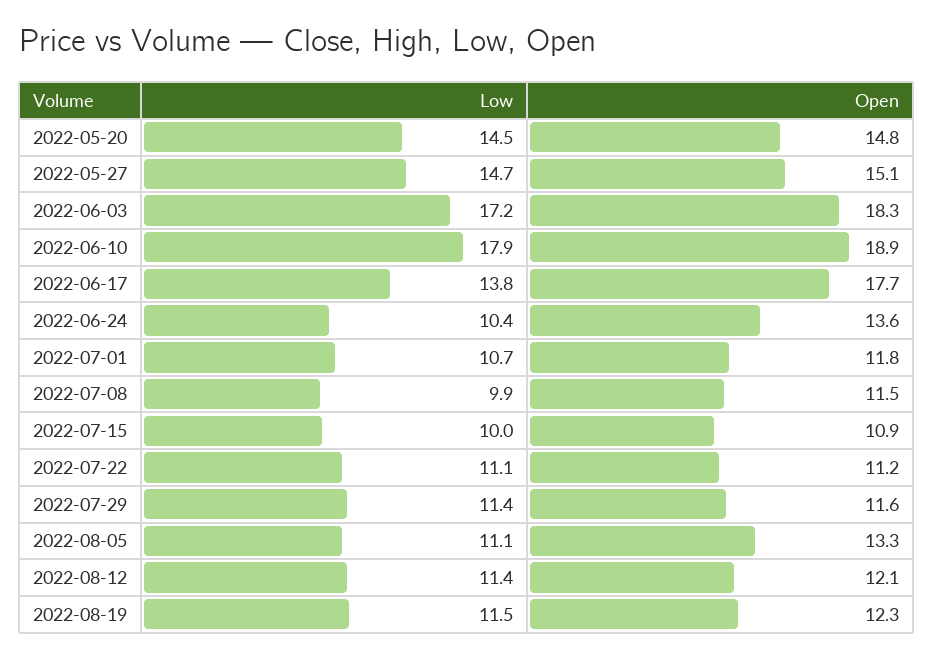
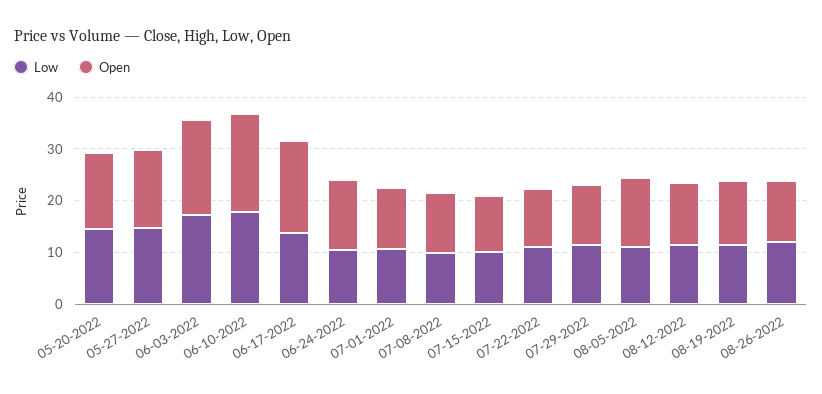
Low, 08-26-2022: none -> 12
Open, 08-26-2022: none -> 12

